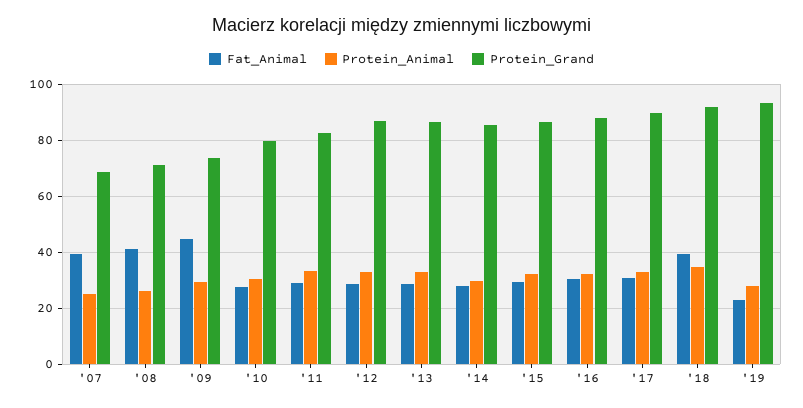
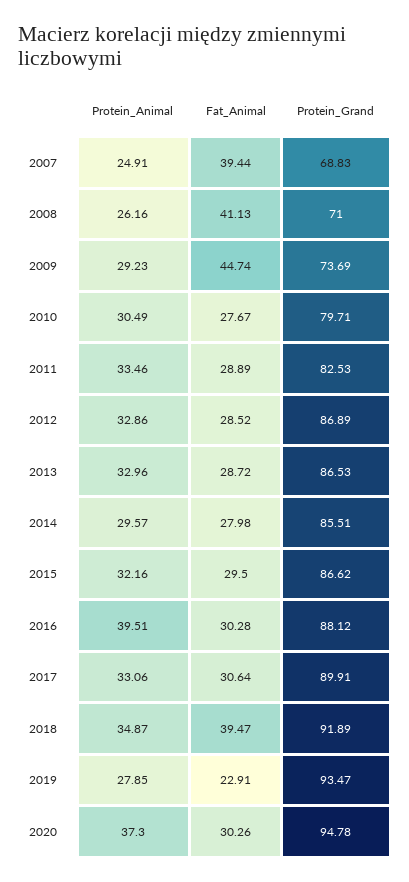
Protein_Animal, '16: 32.5 -> 39.51
Protein_Animal, 2020: none -> 37.3
Fat_Animal, 2020: none -> 30.26
Protein_Grand, 2020: none -> 94.78

